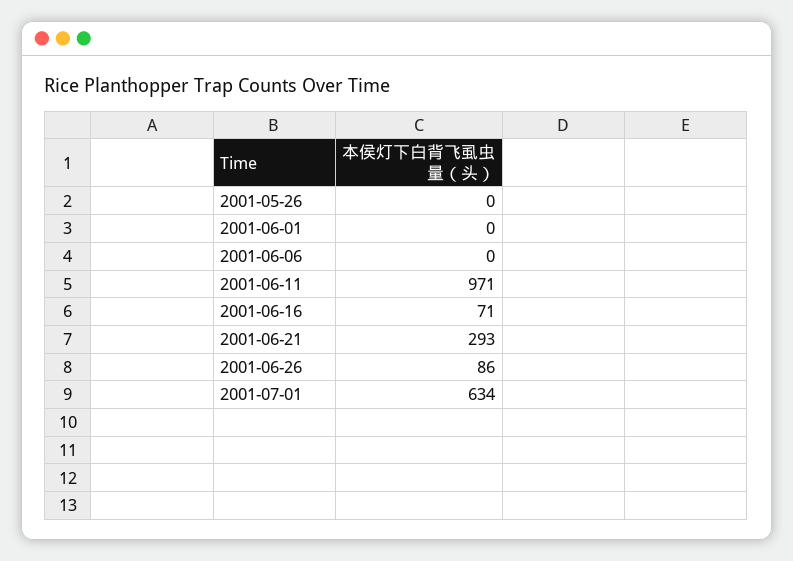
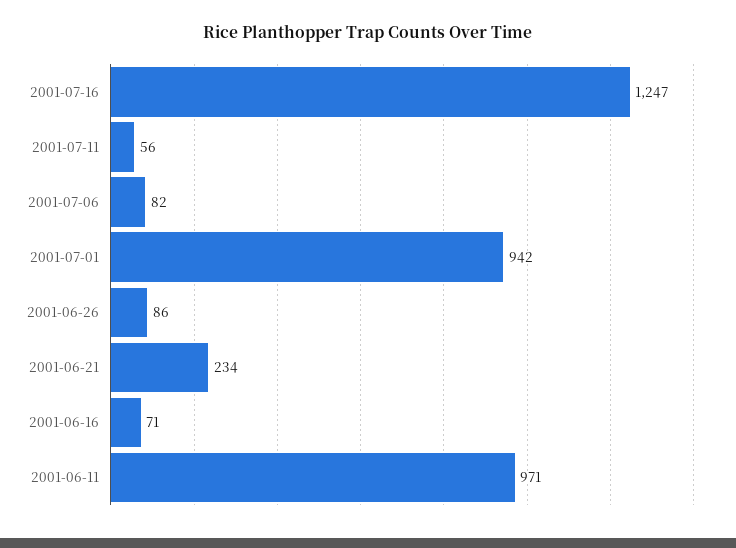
2001-05-26: 0 -> none
2001-06-01: 0 -> none
2001-06-06: 0 -> none
2001-06-21: 293 -> 234
2001-07-01: 634 -> 942
2001-07-16: none -> 1247
2001-07-11: none -> 56
2001-07-06: none -> 82

